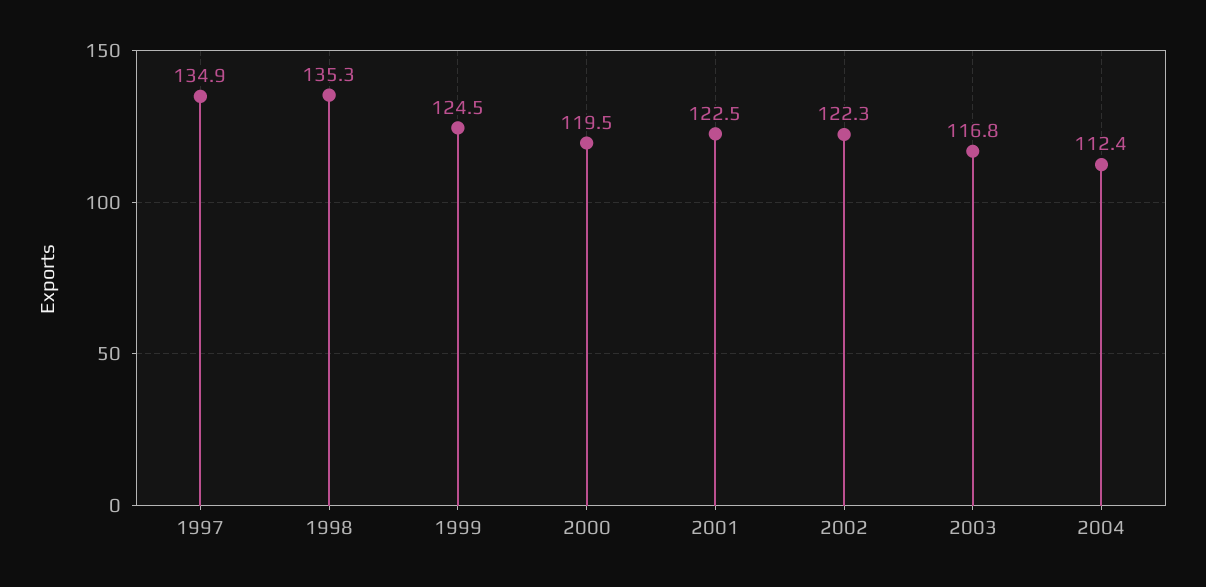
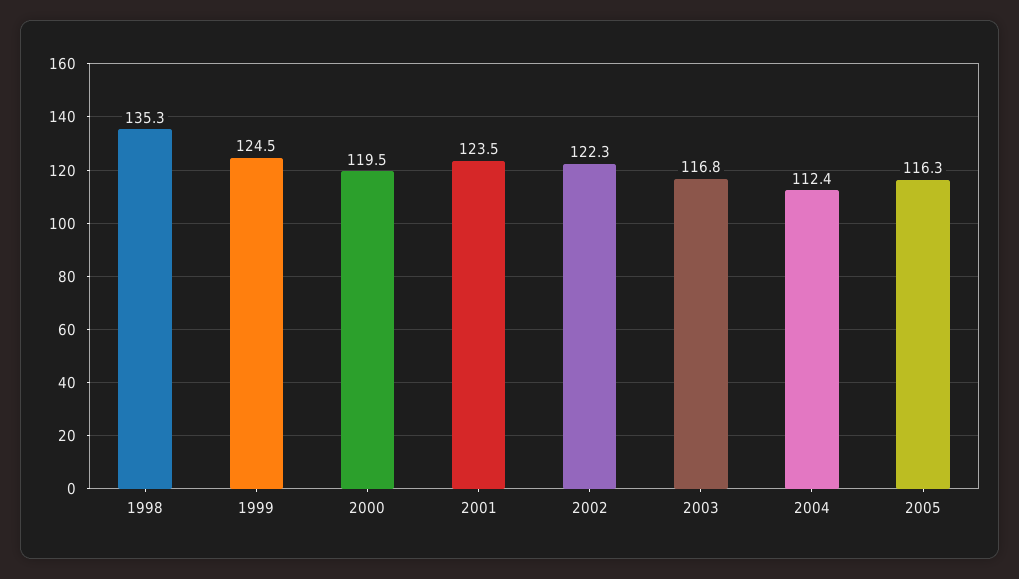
1997: 134.9 -> none
2001: 122.5 -> 123.5
2005: none -> 116.3

